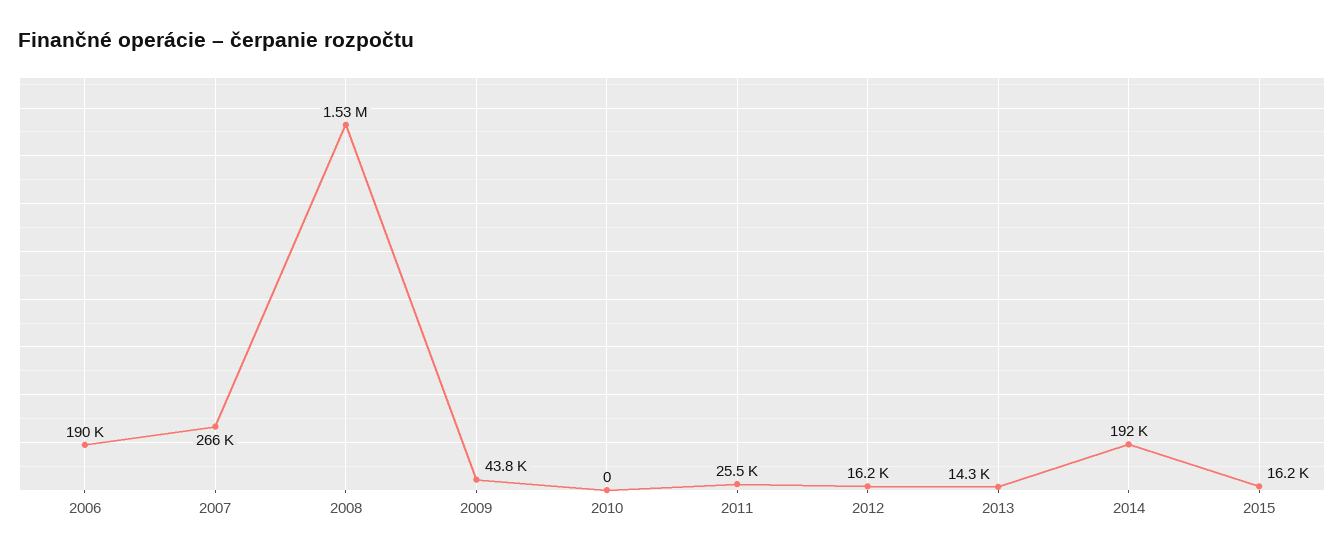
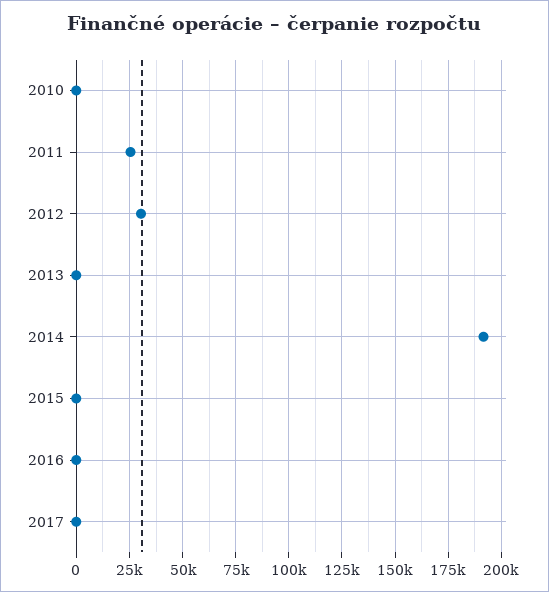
2006: 190000 -> none
2007: 266000 -> none
2008: 1530000 -> none
2009: 43800 -> none
2012: 16200 -> 30000
2013: 14300 -> 0
2015: 16200 -> 0
2016: none -> 0
2017: none -> 0

